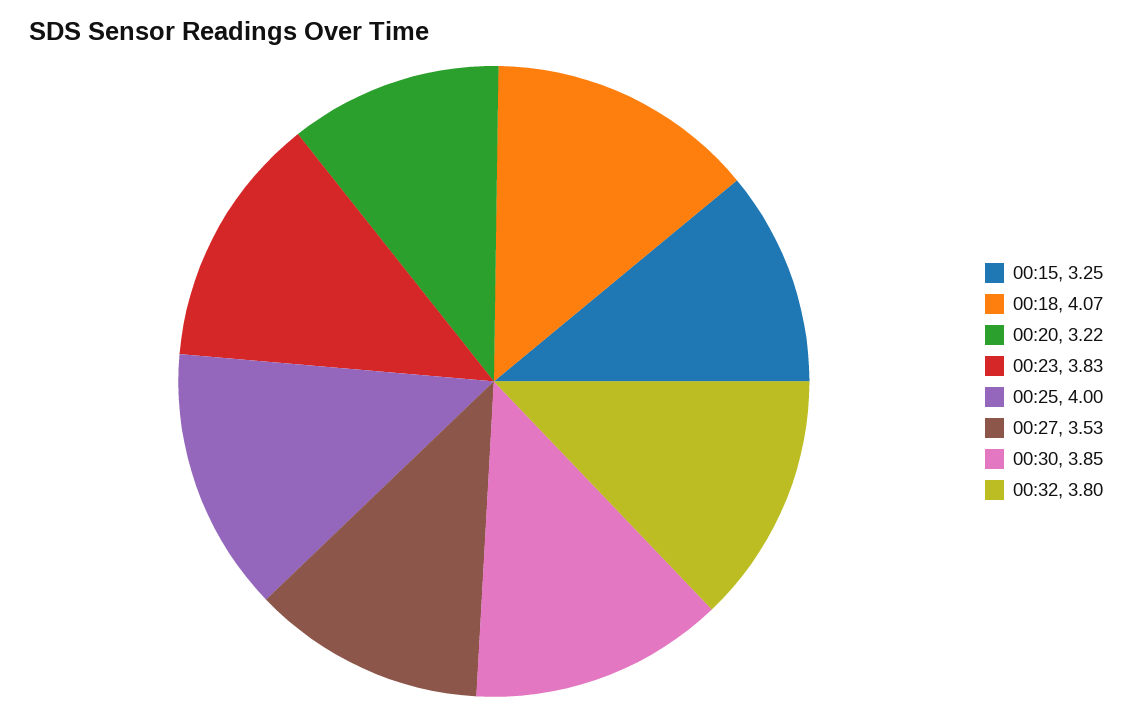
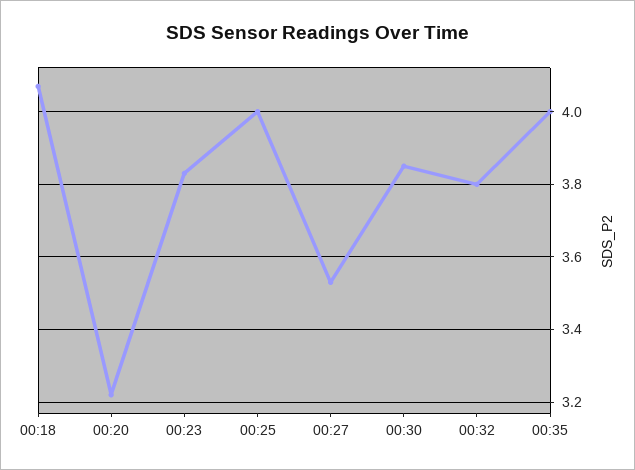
00:15: 3.25 -> none
00:35: none -> 4

